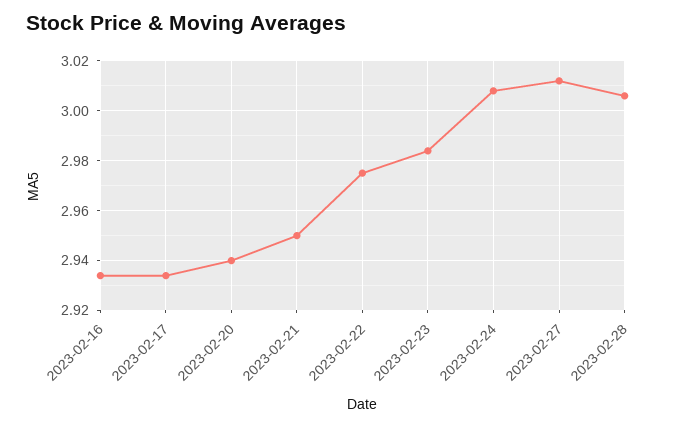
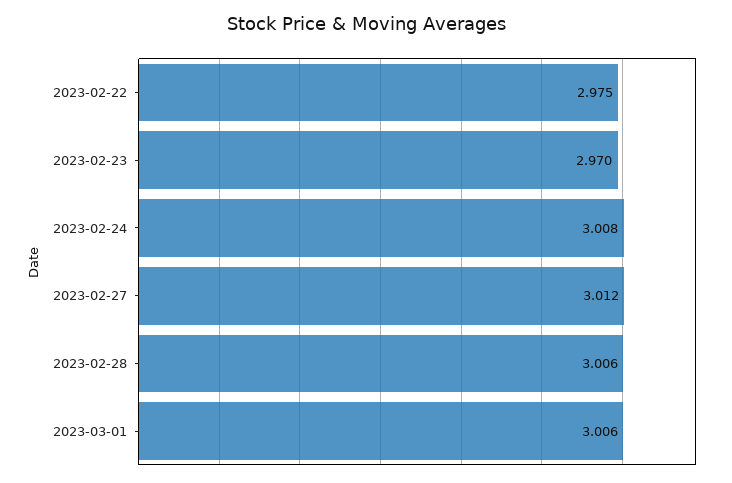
2023-02-16: 2.935 -> none
2023-02-17: 2.935 -> none
2023-02-20: 2.94 -> none
2023-02-21: 2.95 -> none
2023-02-23: 2.985 -> 2.97
2023-03-01: none -> 3.006

